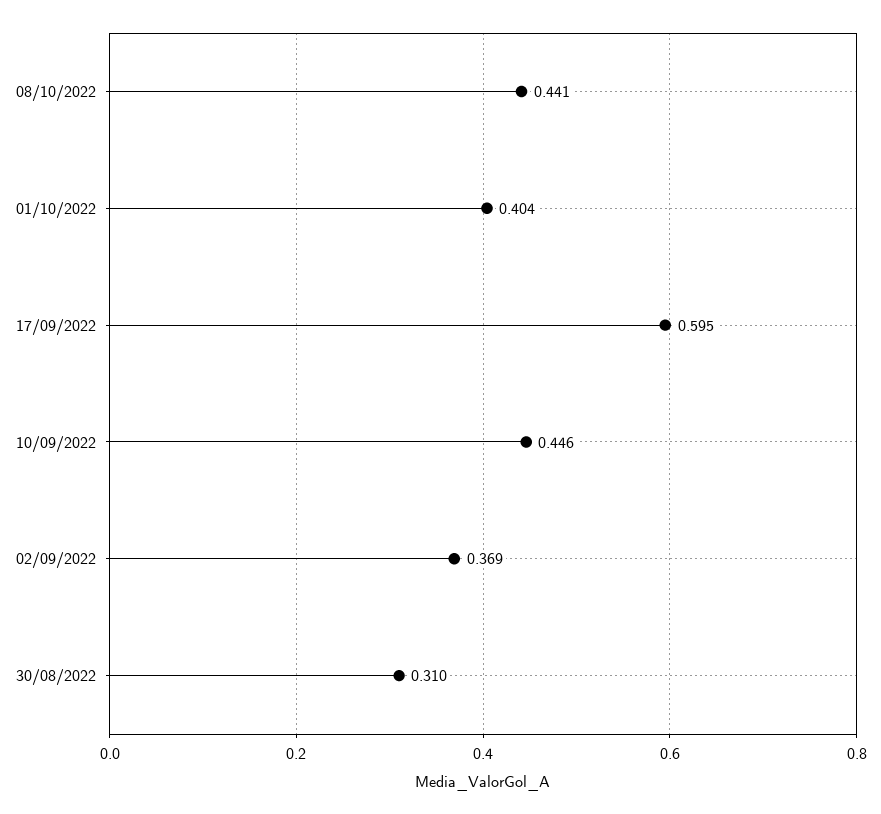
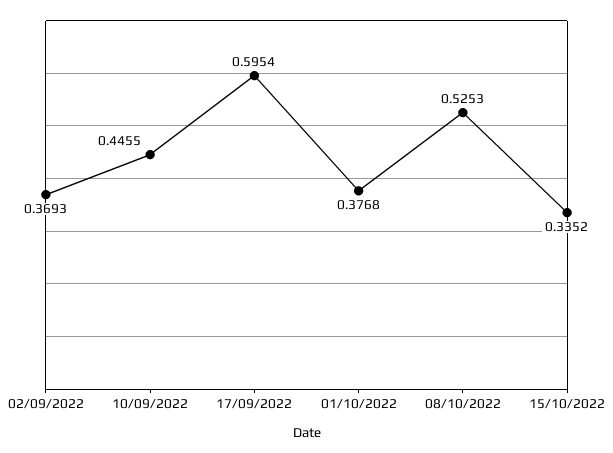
08/10/2022: 0.441 -> 0.5253
01/10/2022: 0.404 -> 0.3768
30/08/2022: 0.31 -> none
15/10/2022: none -> 0.3352

